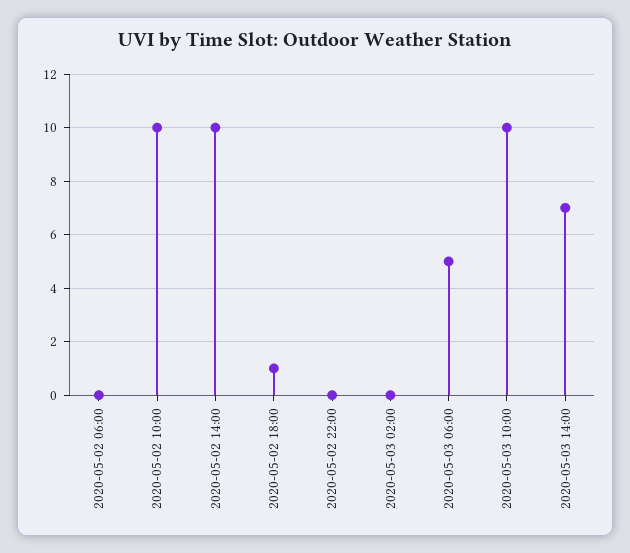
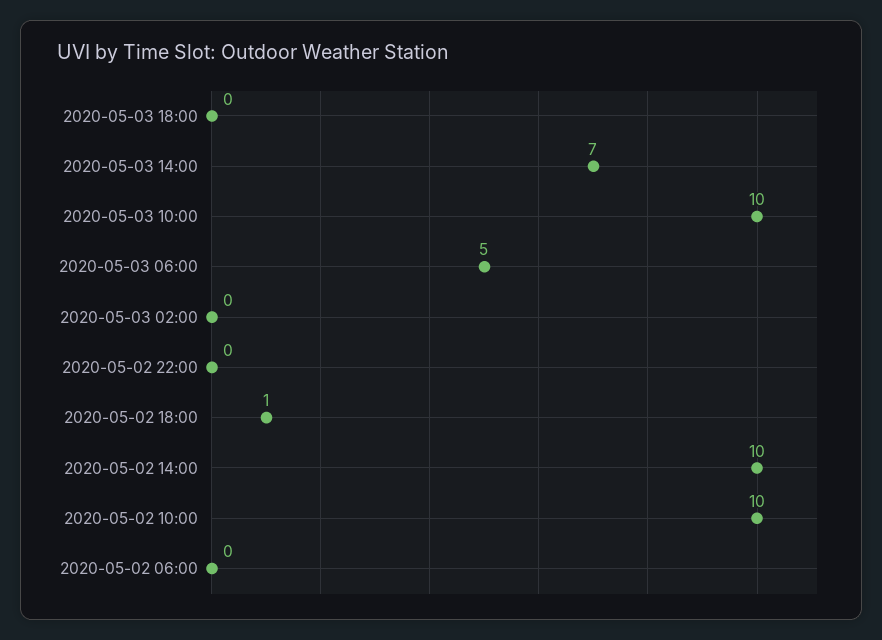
2020-05-03 18:00: none -> 0

